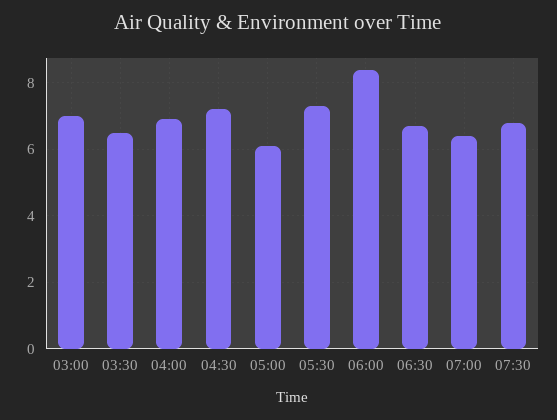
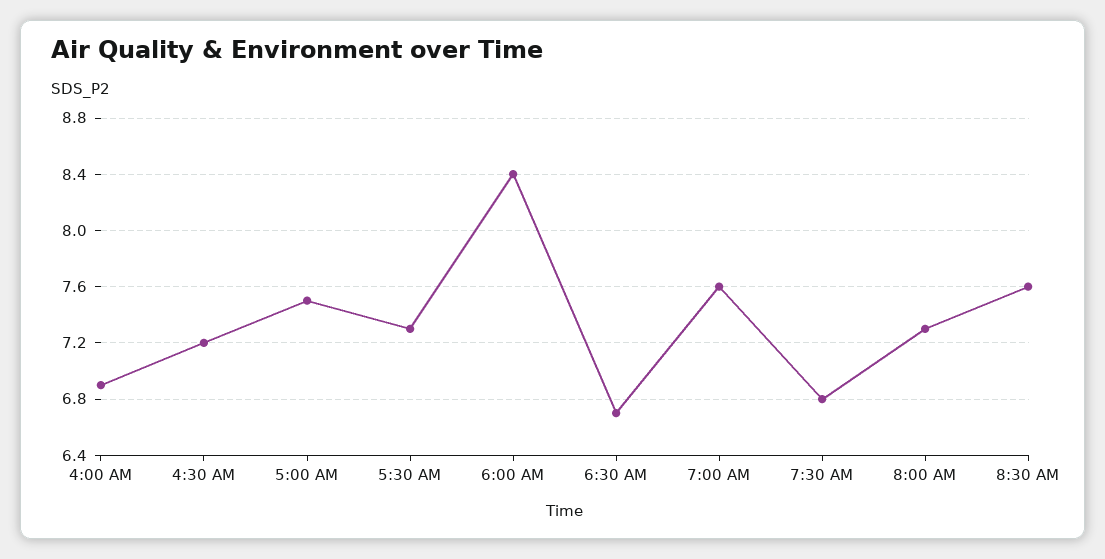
03:00: 7 -> none
03:30: 6.5 -> none
05:00: 6 -> 7.5
07:00: 6.5 -> 7.6
8:00 AM: none -> 7.3
8:30 AM: none -> 7.6

